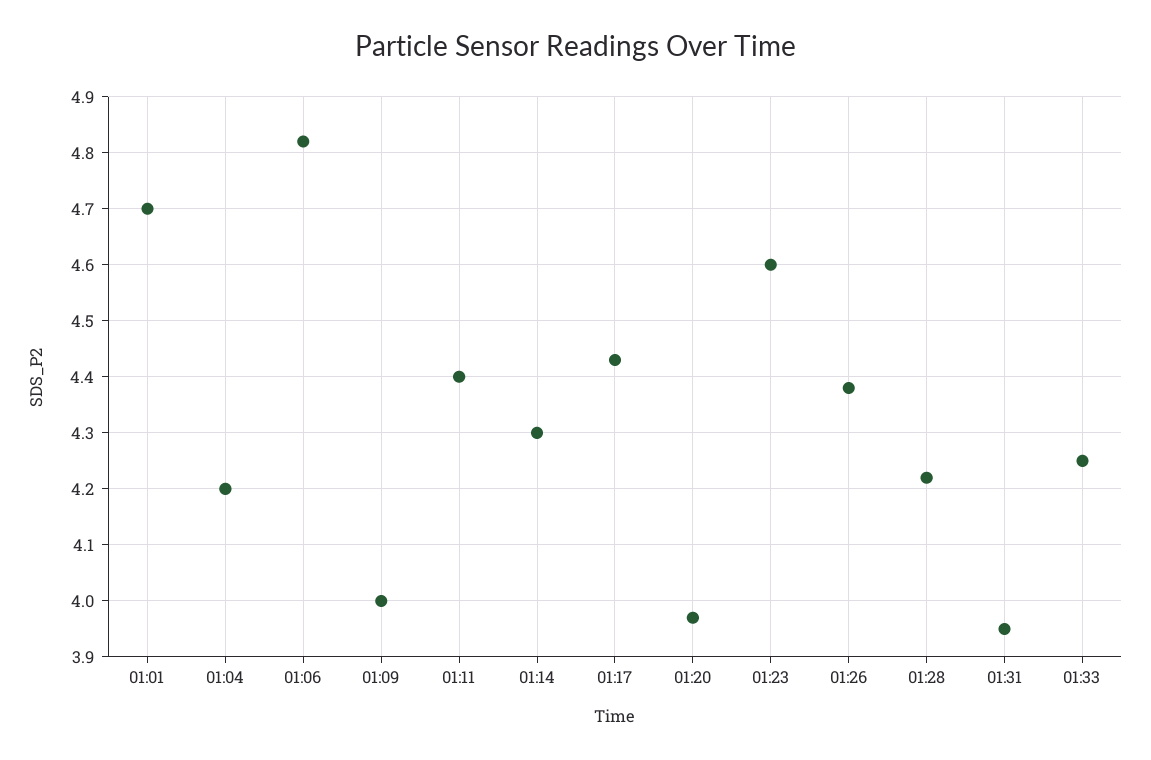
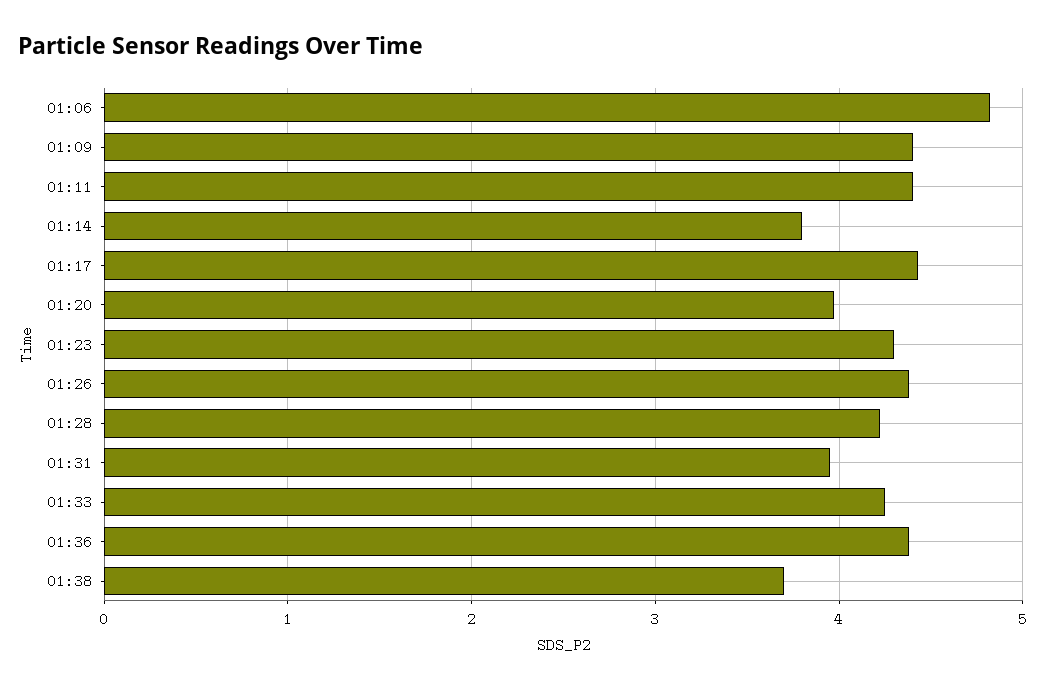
01:01: 4.7 -> none
01:04: 4.2 -> none
01:09: 4 -> 4.4
01:14: 4.3 -> 3.8
01:23: 4.6 -> 4.3
01:36: none -> 4.4
01:38: none -> 3.7

